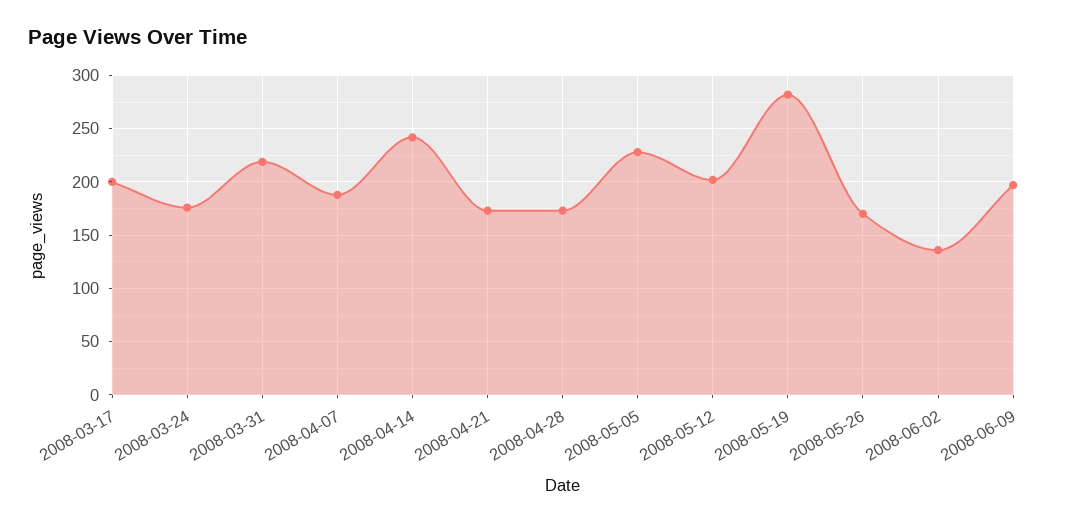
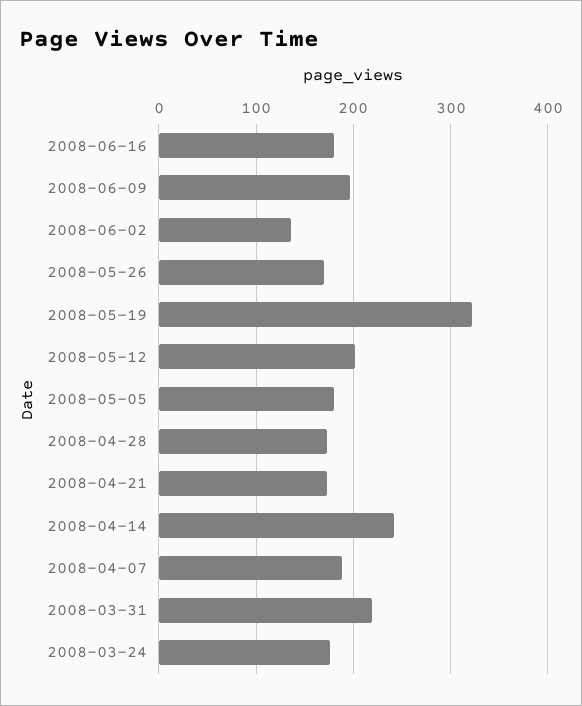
2008-03-17: 200 -> none
2008-05-05: 230 -> 180
2008-05-19: 280 -> 320
2008-06-16: none -> 180

